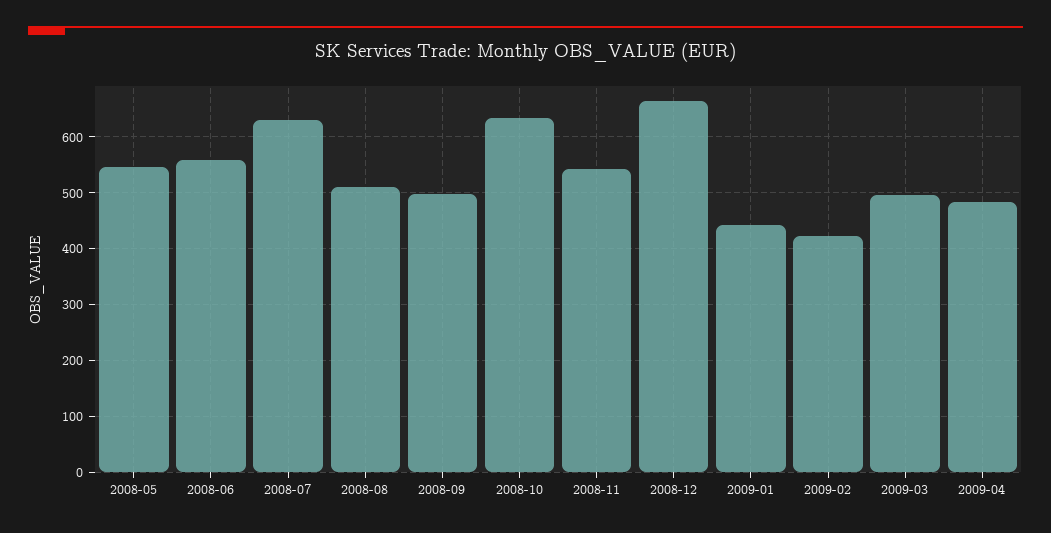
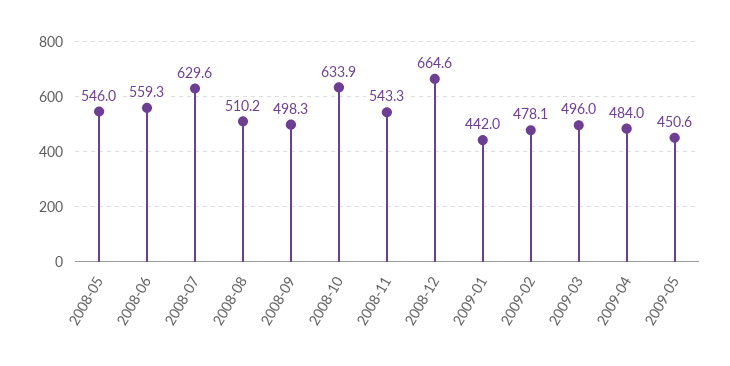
2009-02: 420 -> 478.1
2009-05: none -> 450.6

